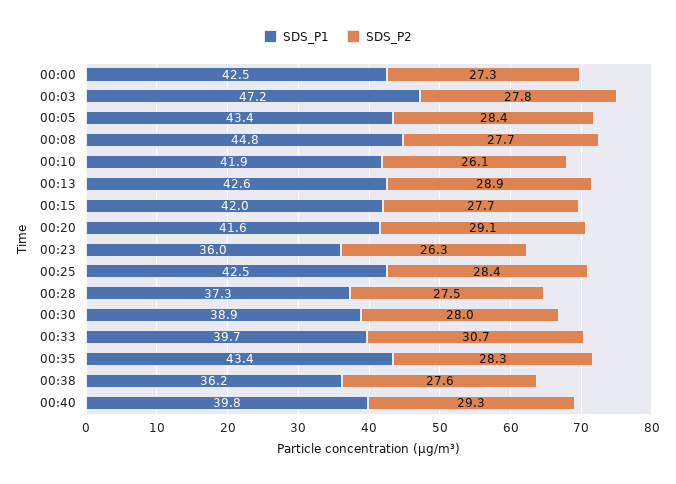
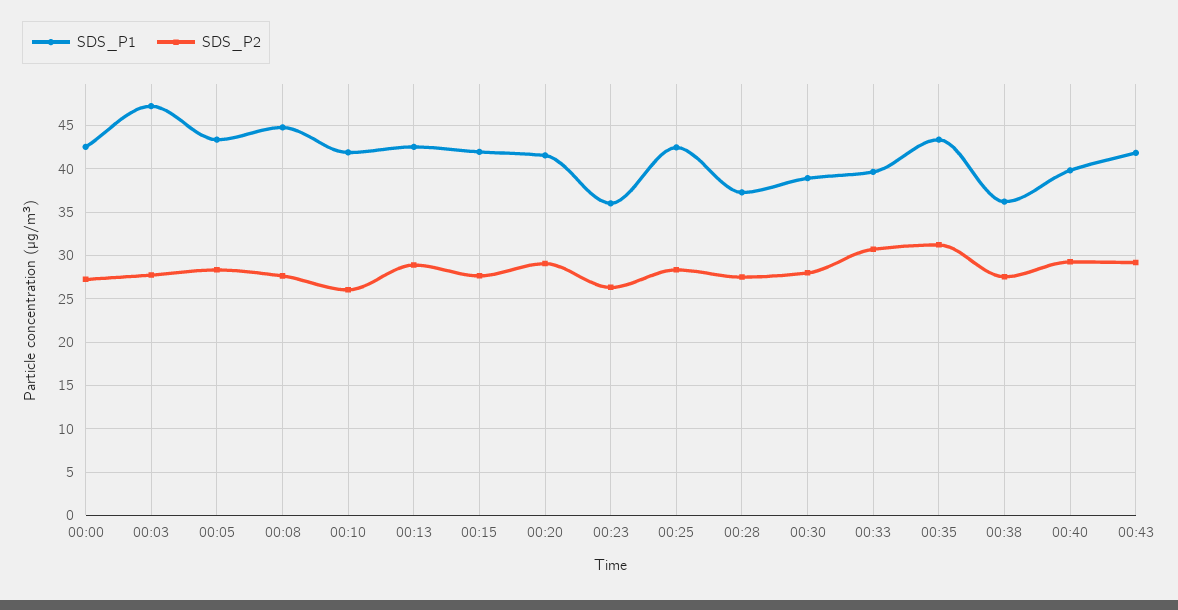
SDS_P2, 00:35: 28.3 -> 31
SDS_P1, 00:43: none -> 42
SDS_P2, 00:43: none -> 29

